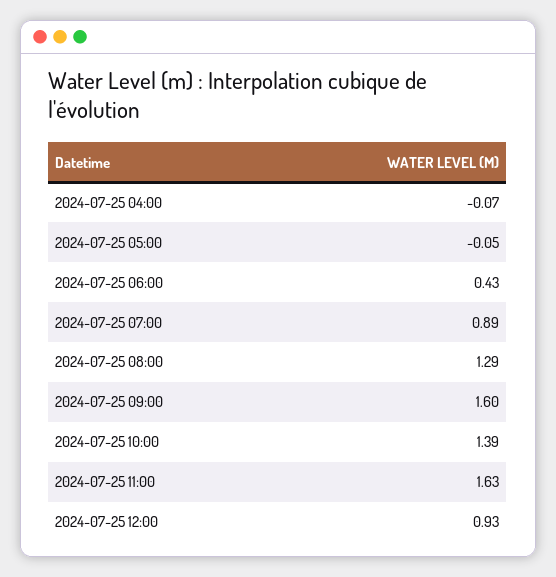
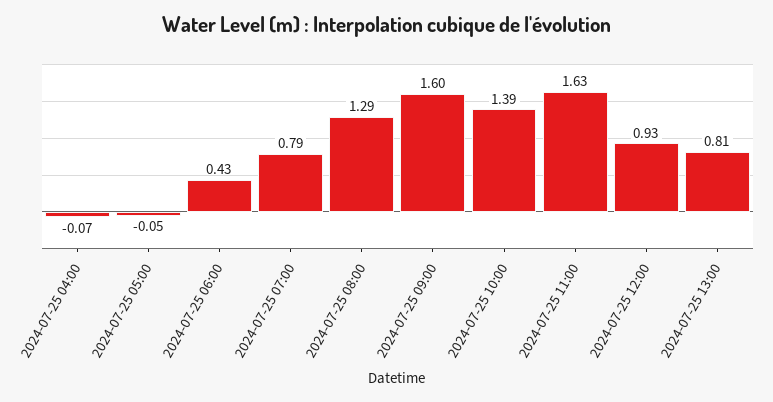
2024-07-25 07:00: 0.89 -> 0.79
2024-07-25 13:00: none -> 0.81

